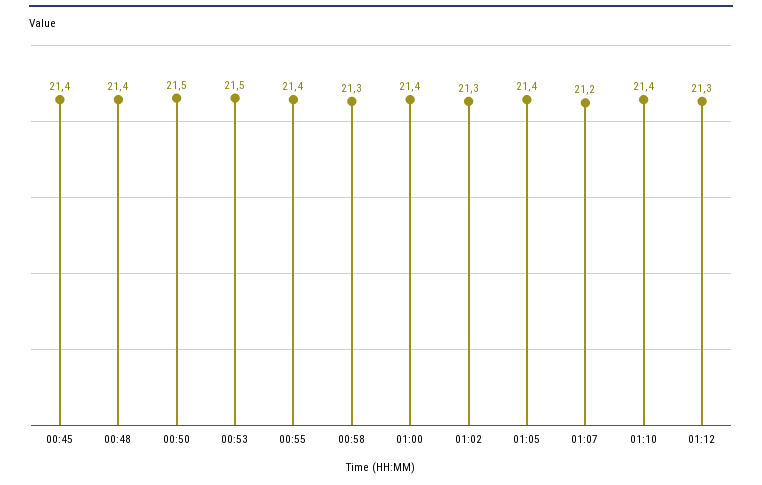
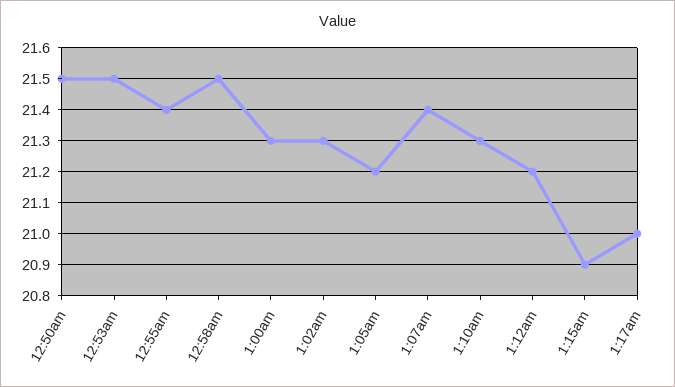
00:45: 21.4 -> none
00:48: 21.4 -> none
00:58: 21.3 -> 21.5
01:00: 21.4 -> 21.3
01:05: 21.4 -> 21.2
01:07: 21.2 -> 21.4
01:10: 21.4 -> 21.3
01:12: 21.3 -> 21.2
1:15am: none -> 20.9
1:17am: none -> 21

